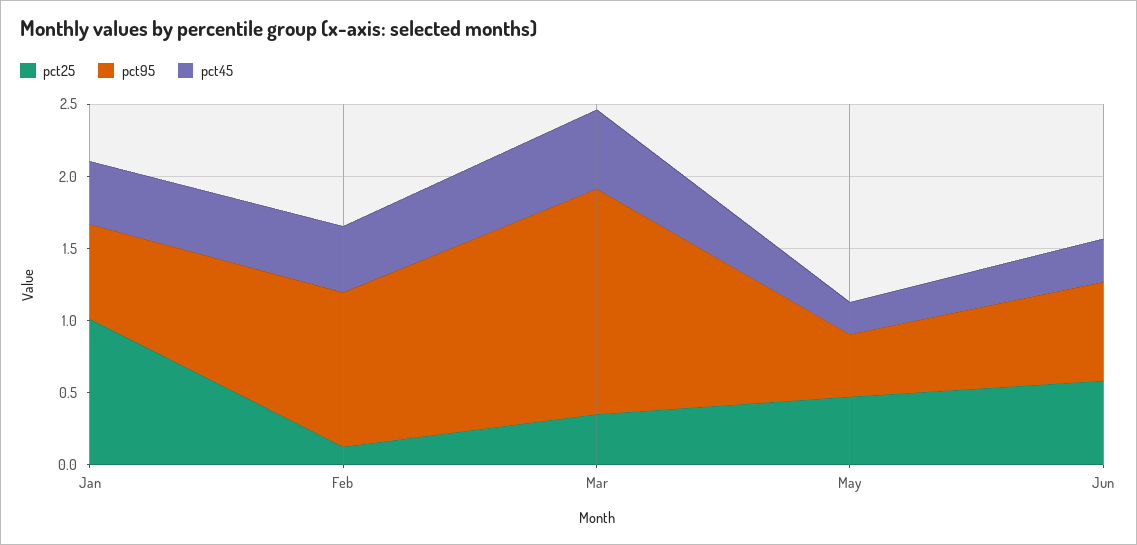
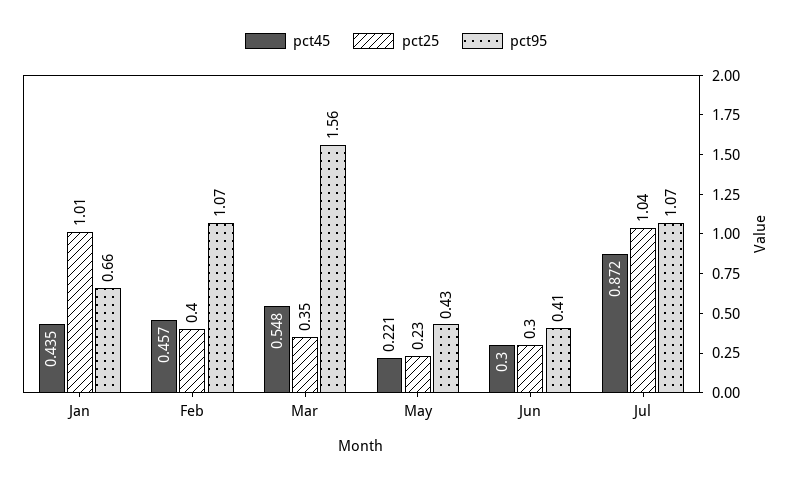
pct25, Feb: 0.1 -> 0.4
pct25, May: 0.5 -> 0.23
pct25, Jun: 0.6 -> 0.3
pct95, Jun: 0.7 -> 0.41
pct45, Jul: none -> 0.872
pct25, Jul: none -> 1.04
pct95, Jul: none -> 1.07

